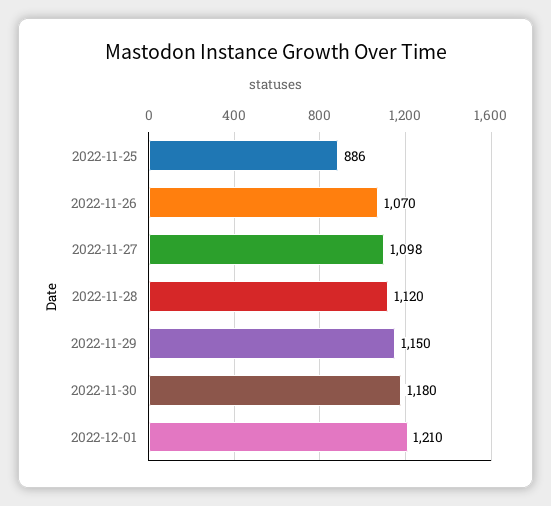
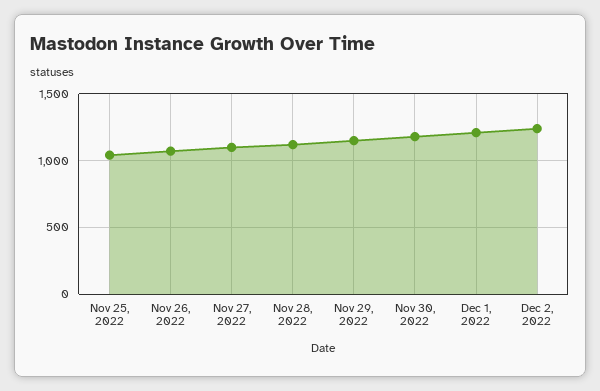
2022-11-25: 886 -> 1050
Dec 2, 2022: none -> 1250

